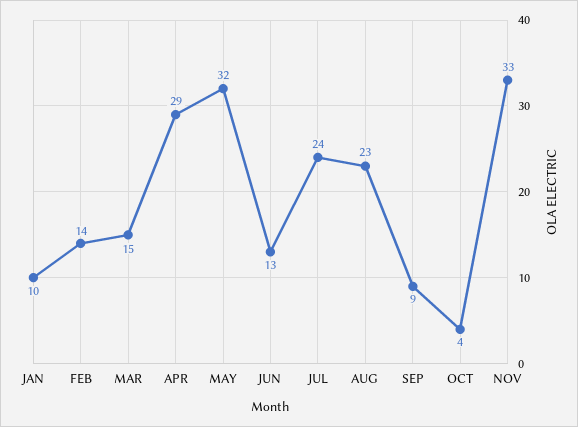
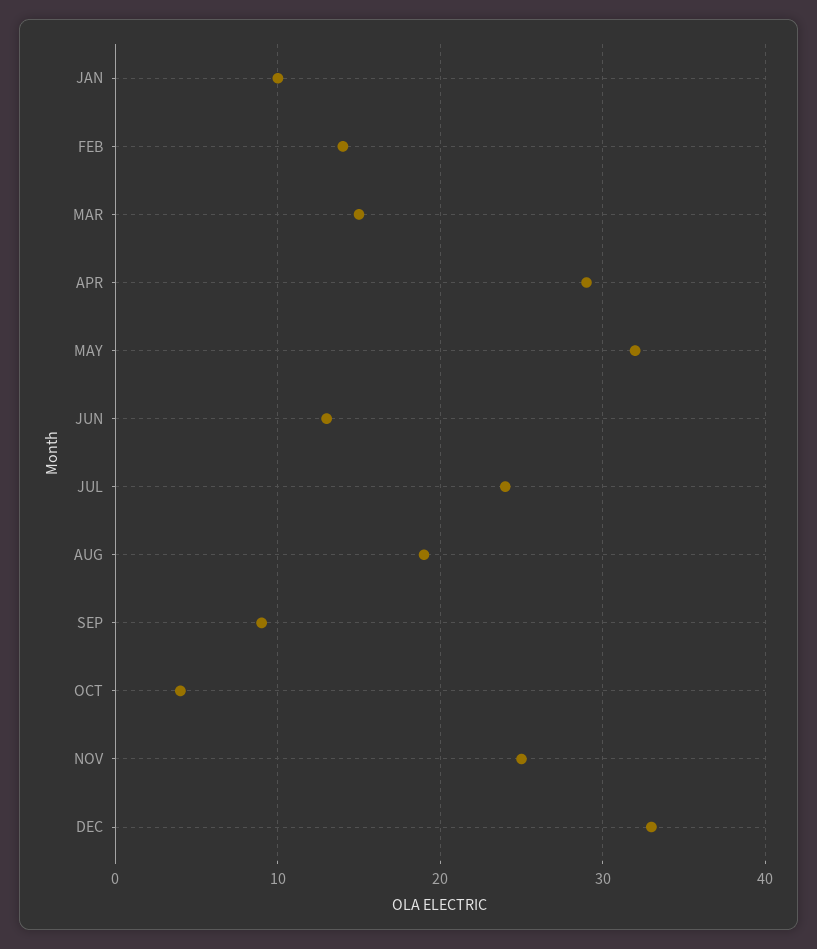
AUG: 23 -> 19
NOV: 33 -> 25
DEC: none -> 33

